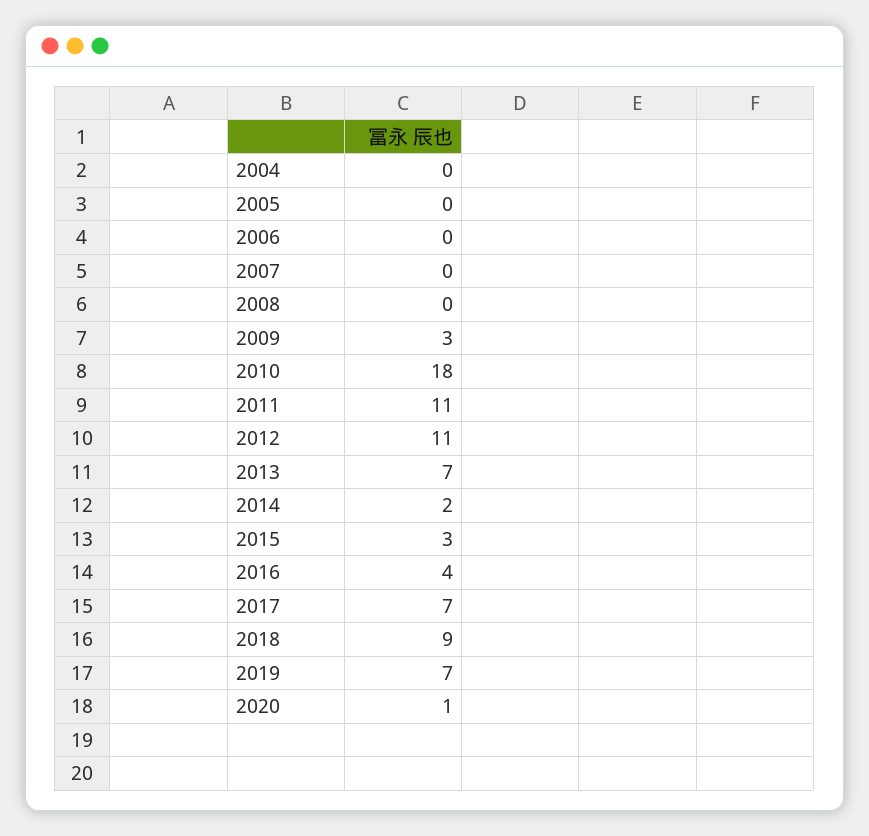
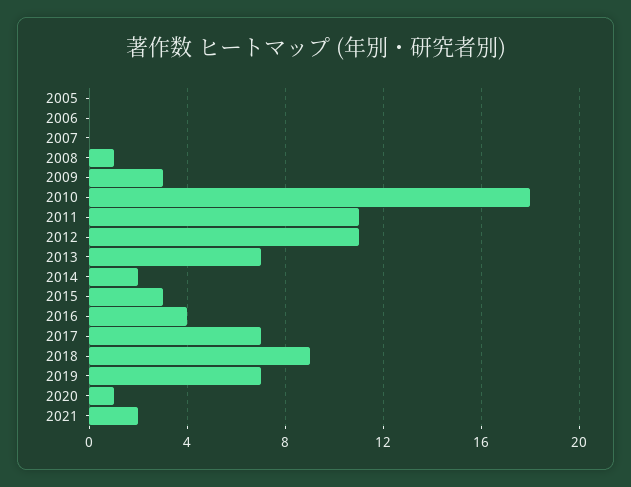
2004: 0 -> none
2008: 0 -> 1
2021: none -> 2

